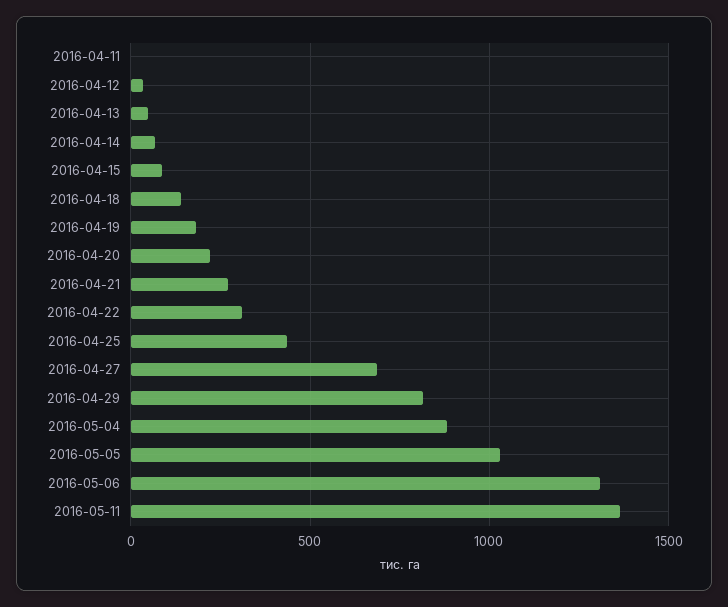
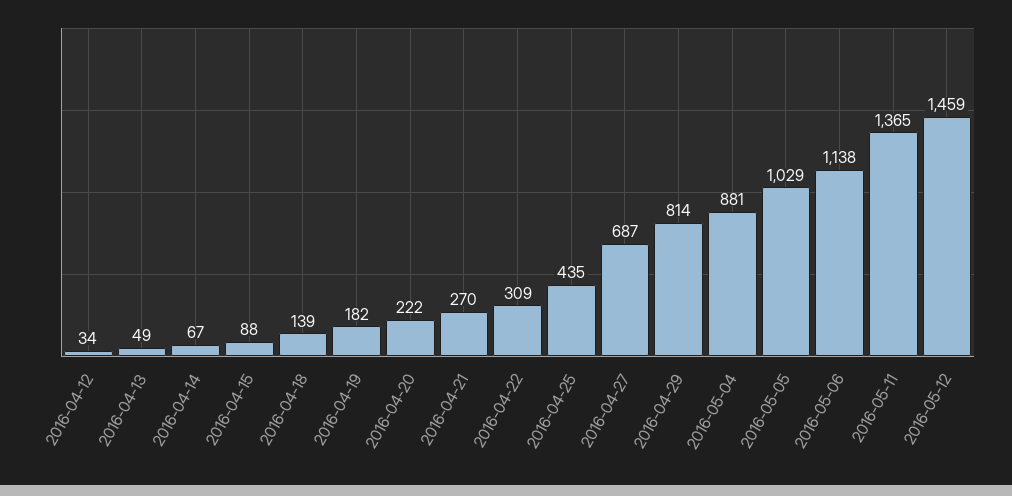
2016-04-11: 0 -> none
2016-05-06: 1300 -> 1138
2016-05-12: none -> 1459

